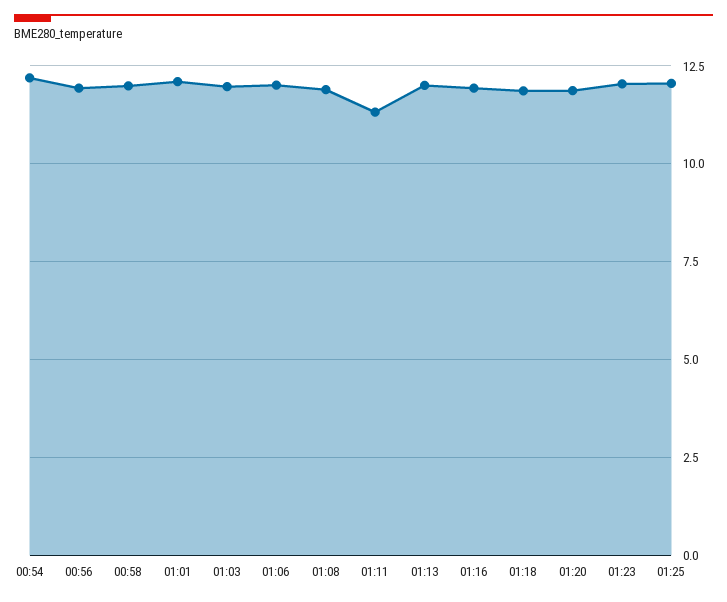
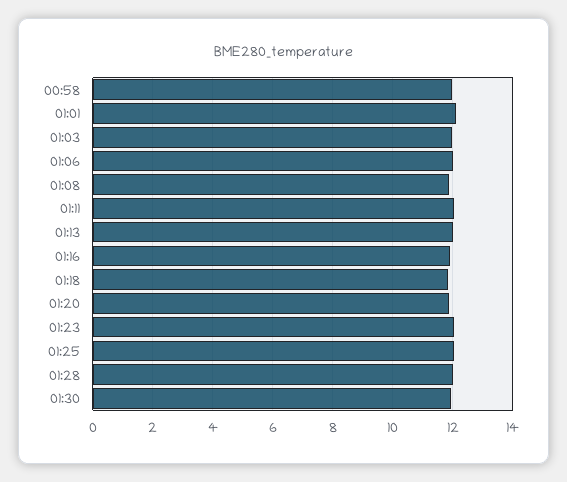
00:54: 12.25 -> none
00:56: 12 -> none
01:11: 11.25 -> 12
01:28: none -> 12
01:30: none -> 12

